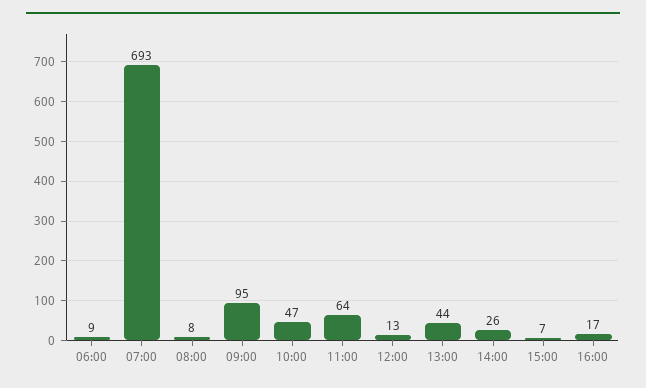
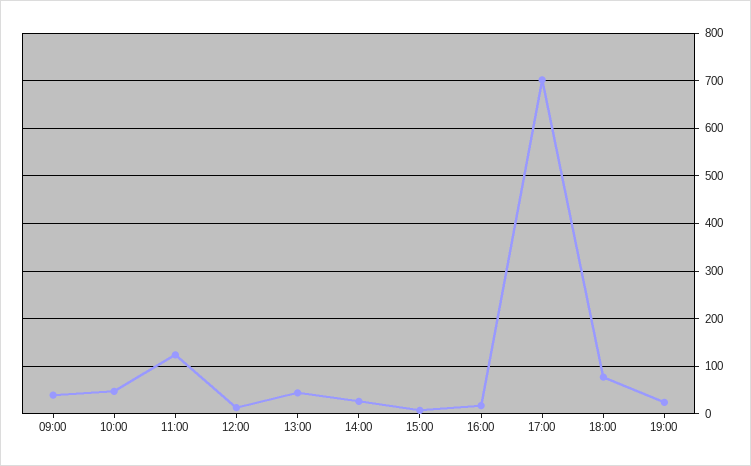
06:00: 9 -> none
07:00: 693 -> none
08:00: 8 -> none
09:00: 95 -> 40
11:00: 64 -> 120
17:00: none -> 700
18:00: none -> 80
19:00: none -> 20

